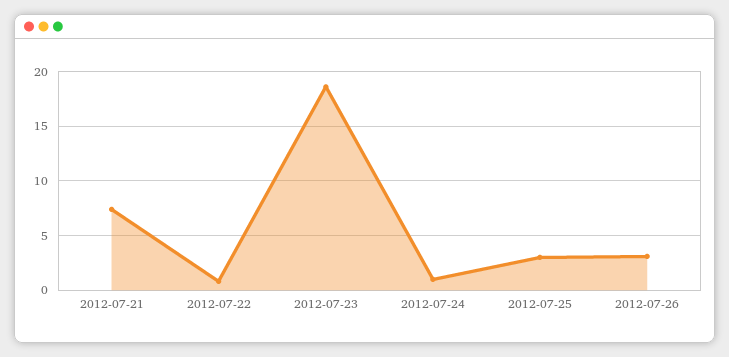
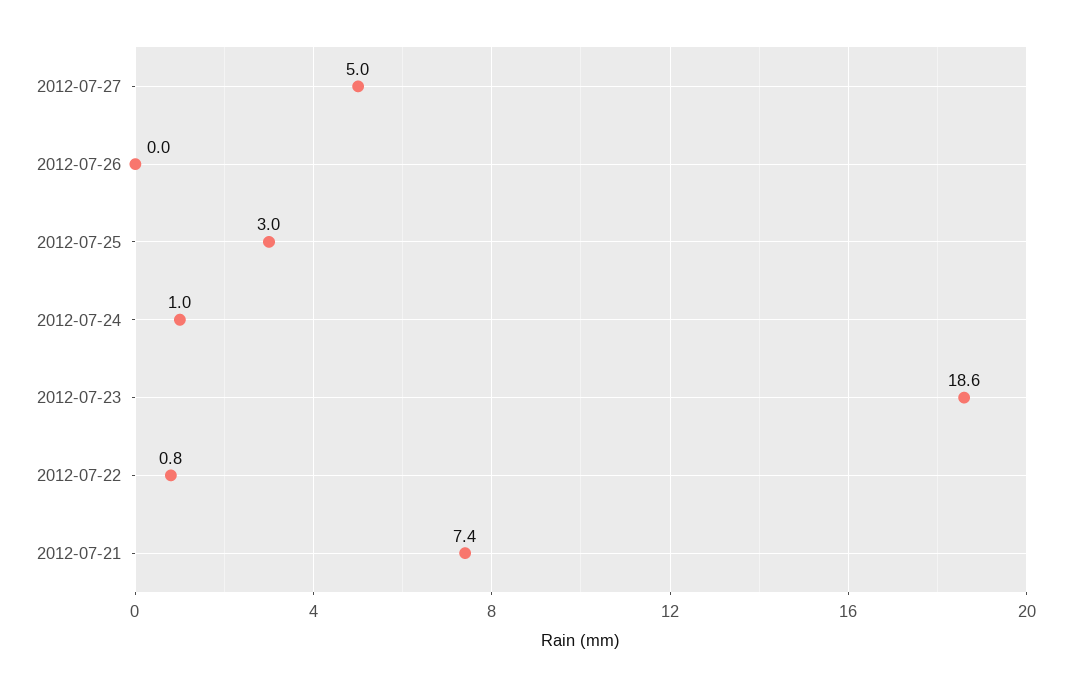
2012-07-26: 3 -> 0
2012-07-27: none -> 5

